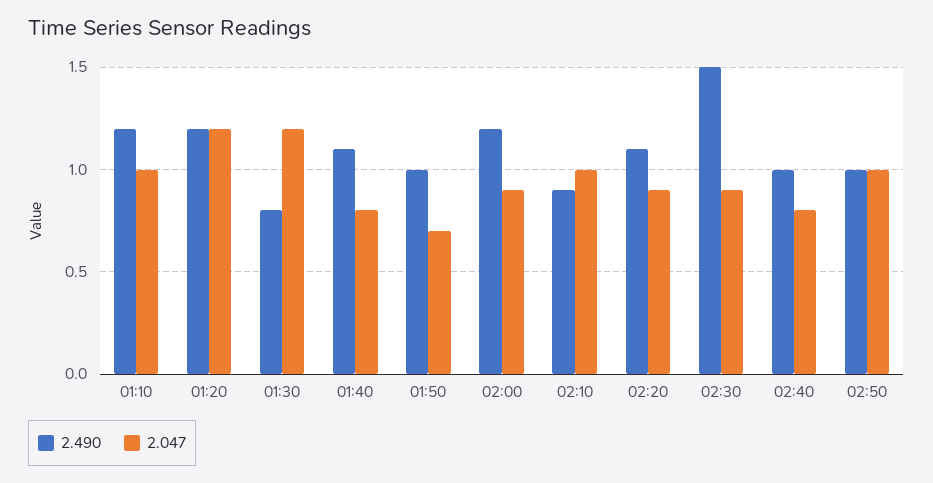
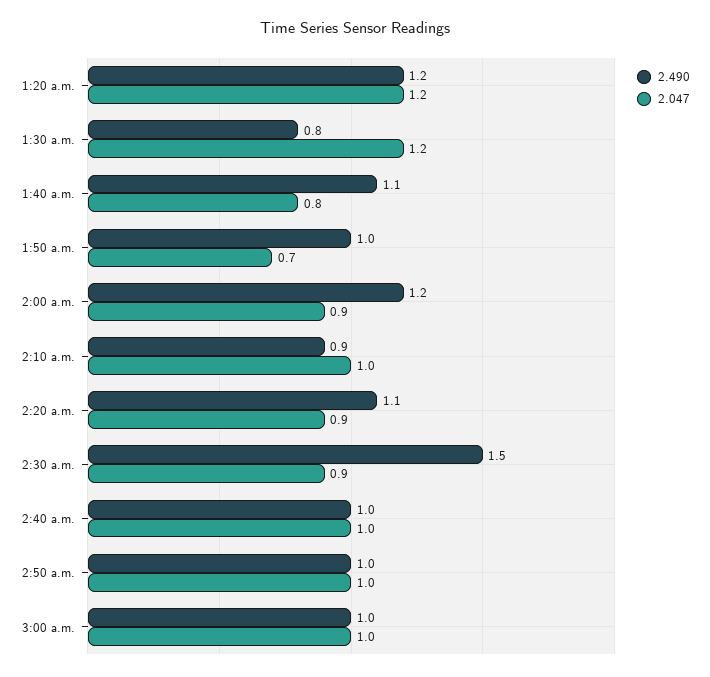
2.490, 01:10: 1.2 -> none
2.047, 01:10: 1 -> none
2.047, 02:40: 0.8 -> 1
2.490, 3:00 a.m.: none -> 1
2.047, 3:00 a.m.: none -> 1

